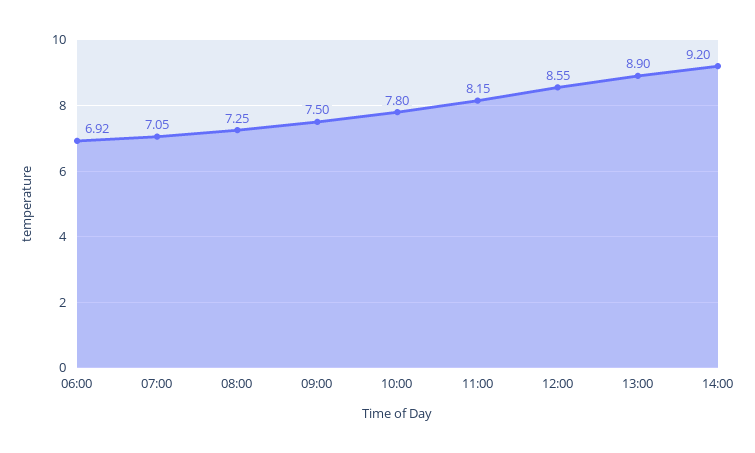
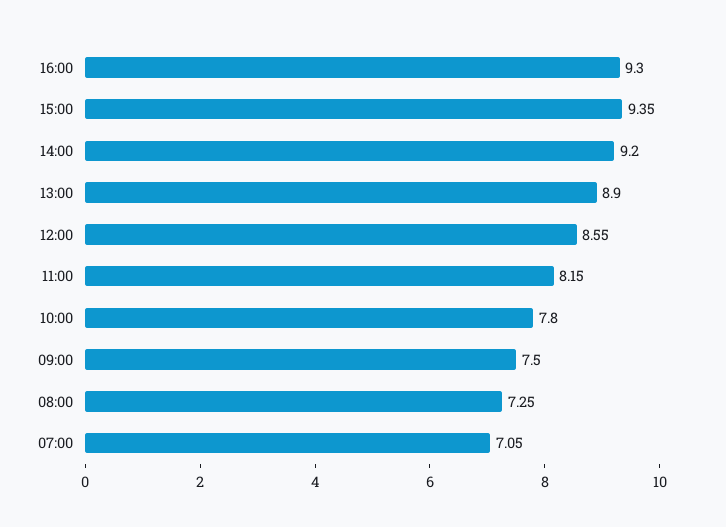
06:00: 6.92 -> none
16:00: none -> 9.3
15:00: none -> 9.35

